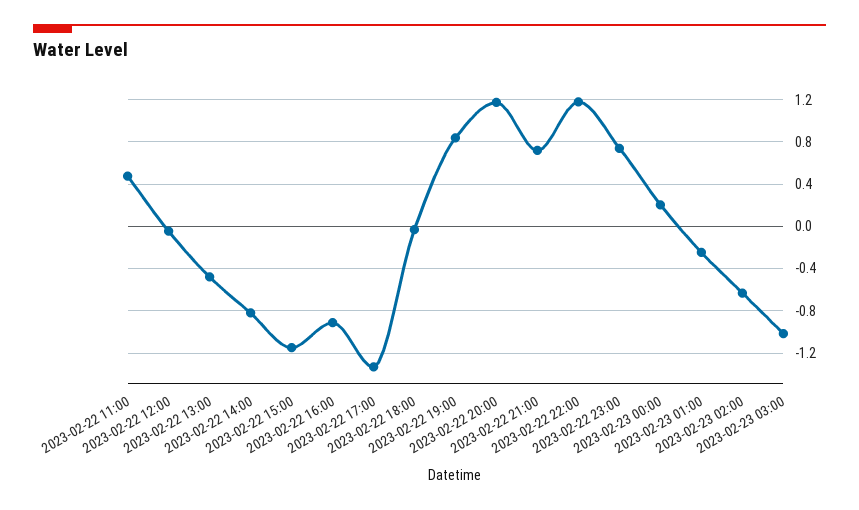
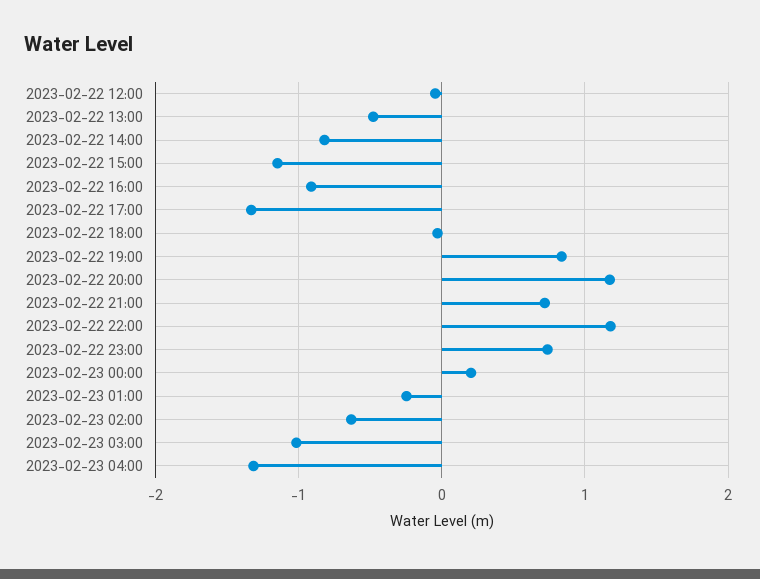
2023-02-22 11:00: 0.5 -> none
2023-02-23 04:00: none -> -1.3

